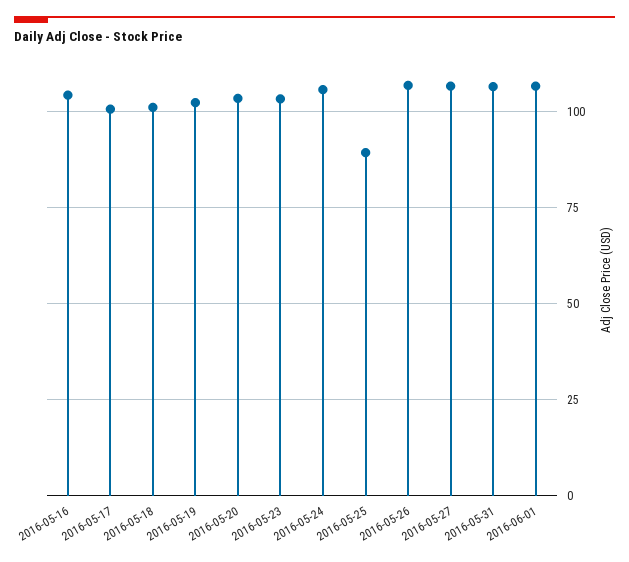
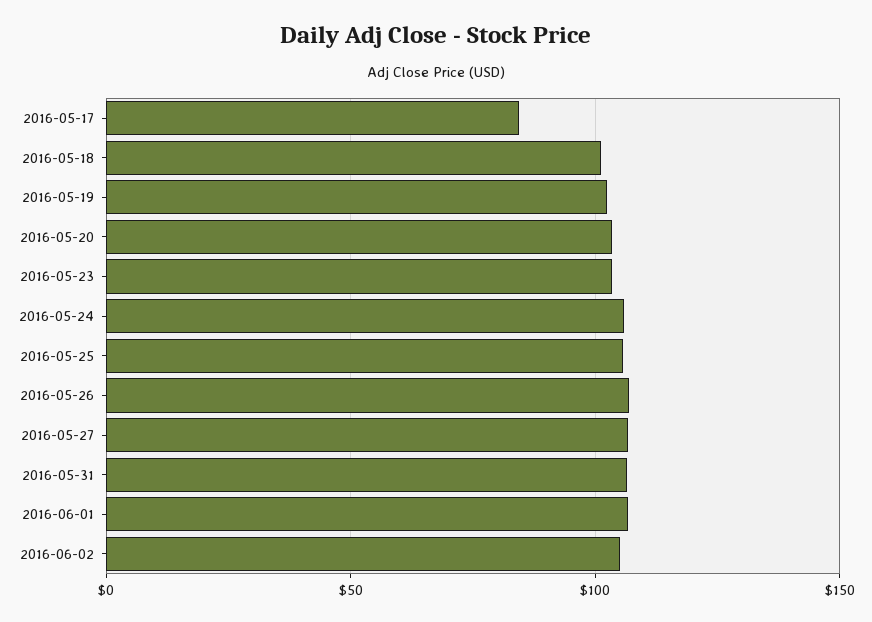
2016-05-16: 105 -> none
2016-05-17: 100 -> 85
2016-05-25: 90 -> 105
2016-06-02: none -> 105

